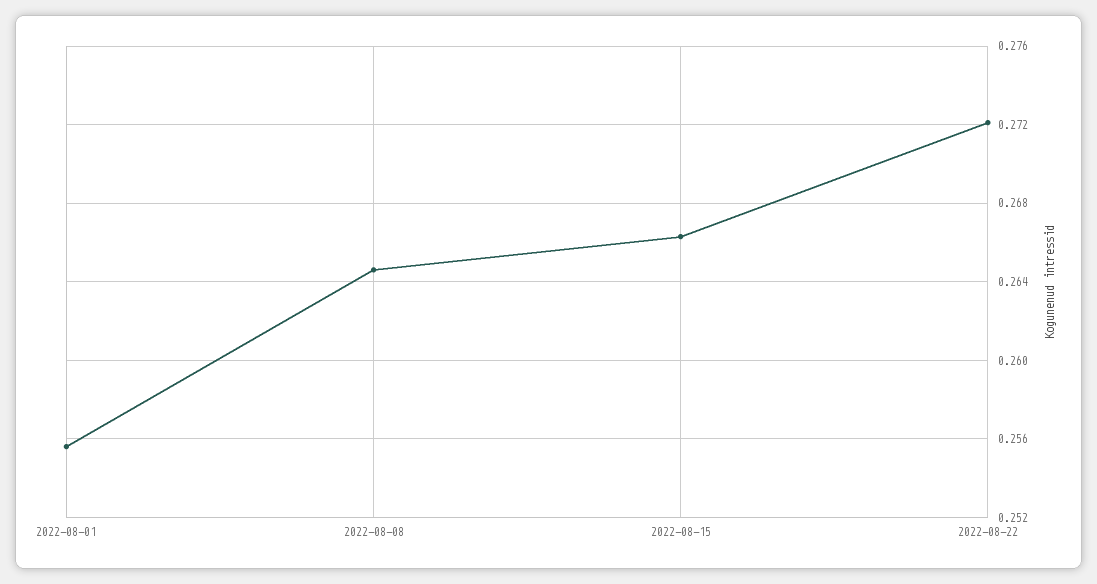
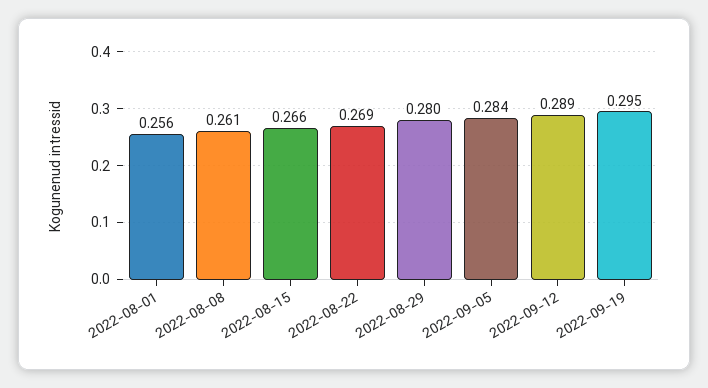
2022-08-08: 0.2645 -> 0.261
2022-08-22: 0.272 -> 0.269
2022-08-29: none -> 0.28
2022-09-05: none -> 0.284
2022-09-12: none -> 0.289
2022-09-19: none -> 0.295

